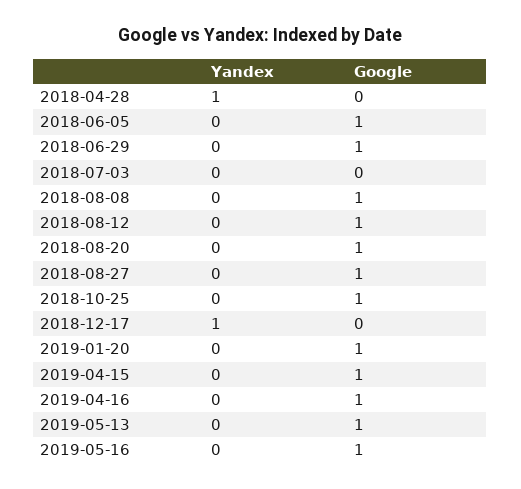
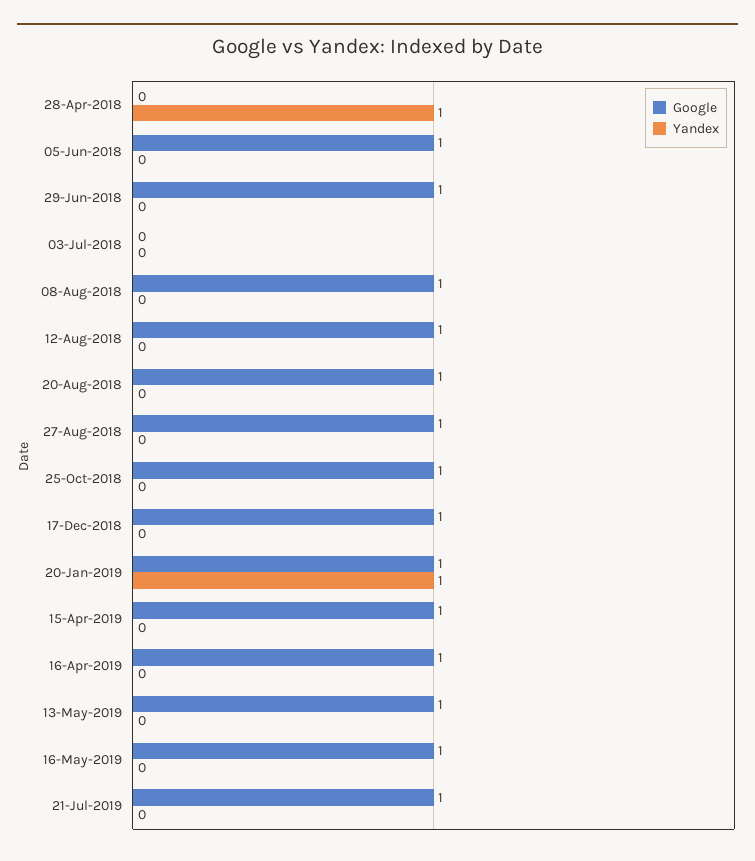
Yandex, 2018-12-17: 1 -> 0
Google, 2018-12-17: 0 -> 1
Yandex, 2019-01-20: 0 -> 1
Google, 21-Jul-2019: none -> 1
Yandex, 21-Jul-2019: none -> 0

